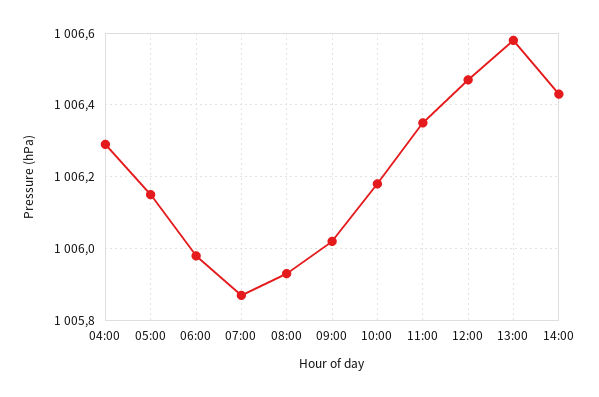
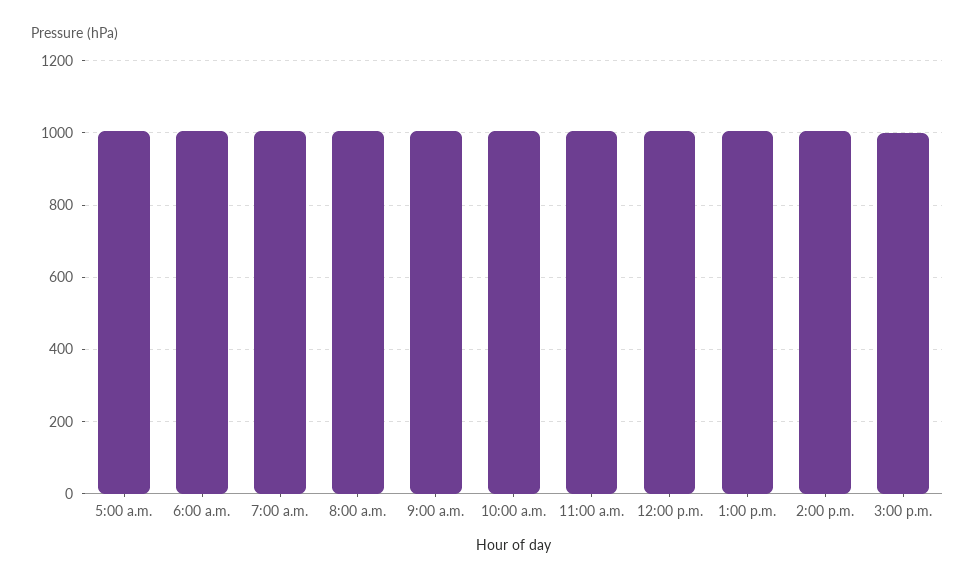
04:00: 1006.3 -> none
3:00 p.m.: none -> 1000

